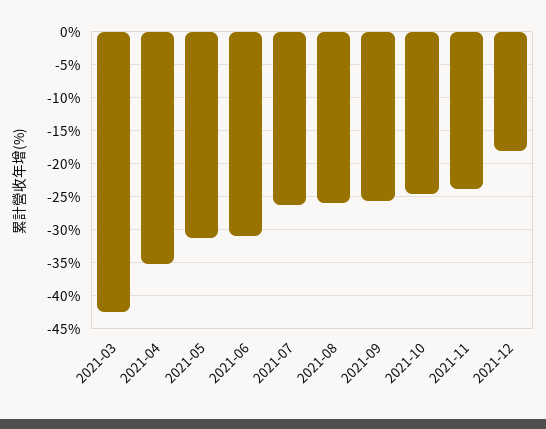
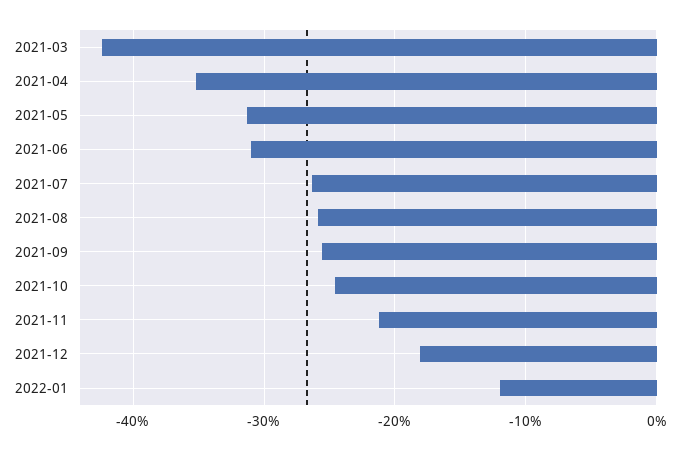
2021-11: -24 -> -21
2022-01: none -> -12

